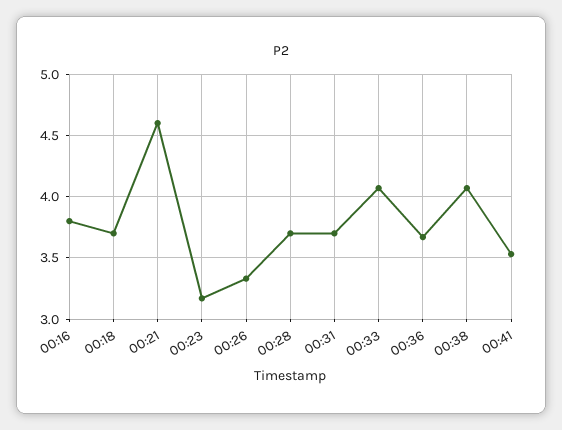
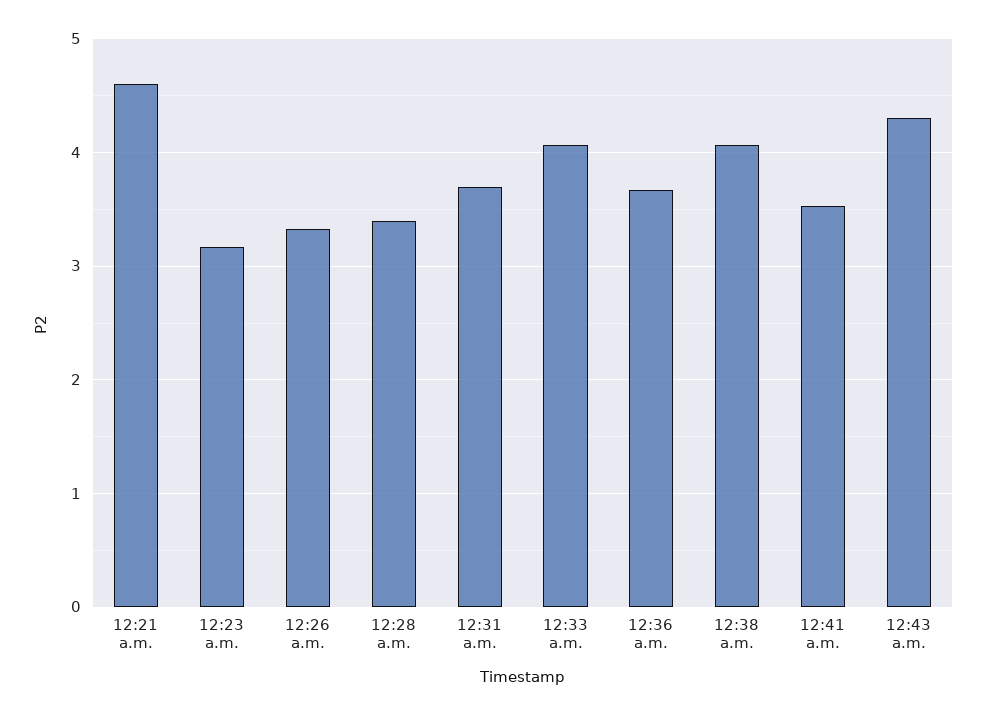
00:16: 3.8 -> none
00:18: 3.7 -> none
00:28: 3.7 -> 3.4
12:43 a.m.: none -> 4.3

